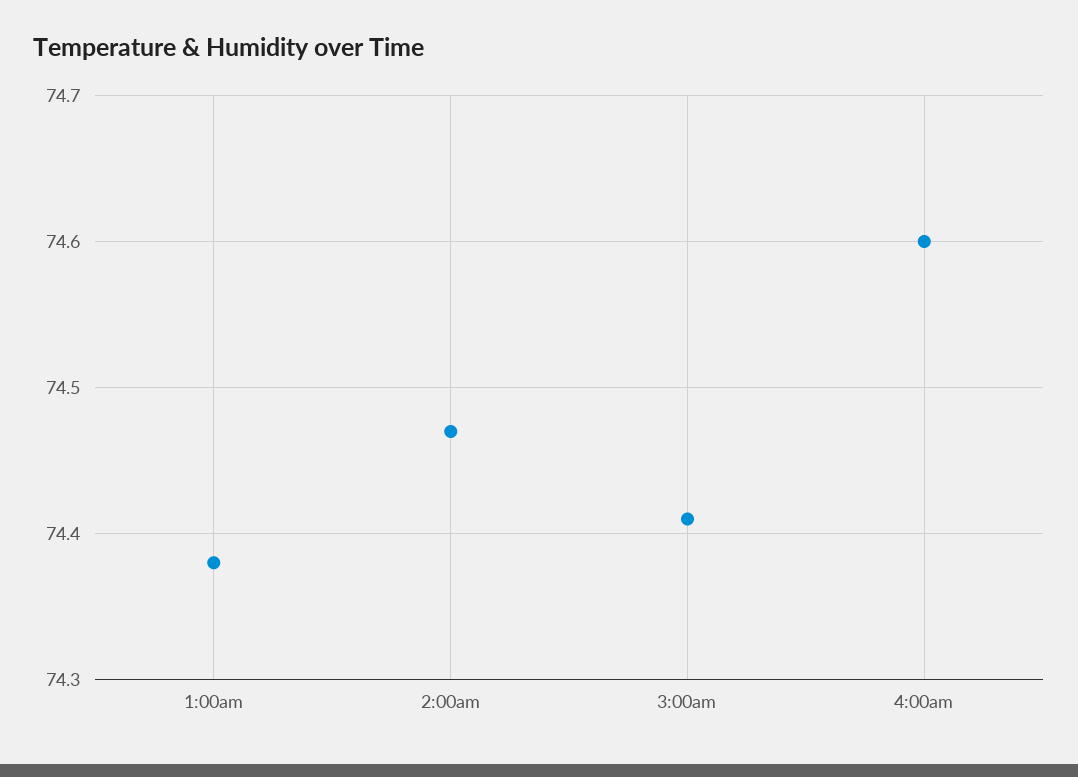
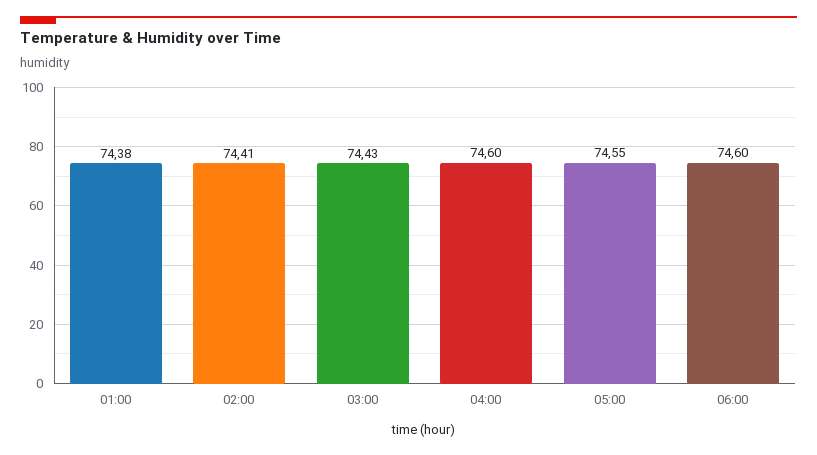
2:00am: 74.47 -> 74.41
3:00am: 74.41 -> 74.43
05:00: none -> 74.55
06:00: none -> 74.6

